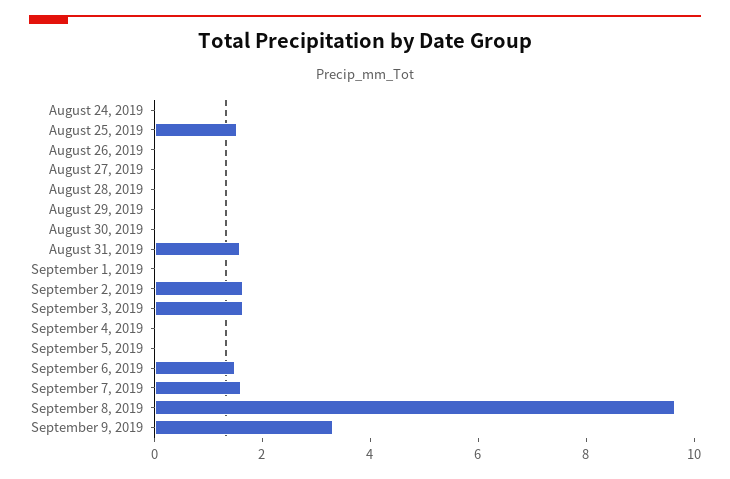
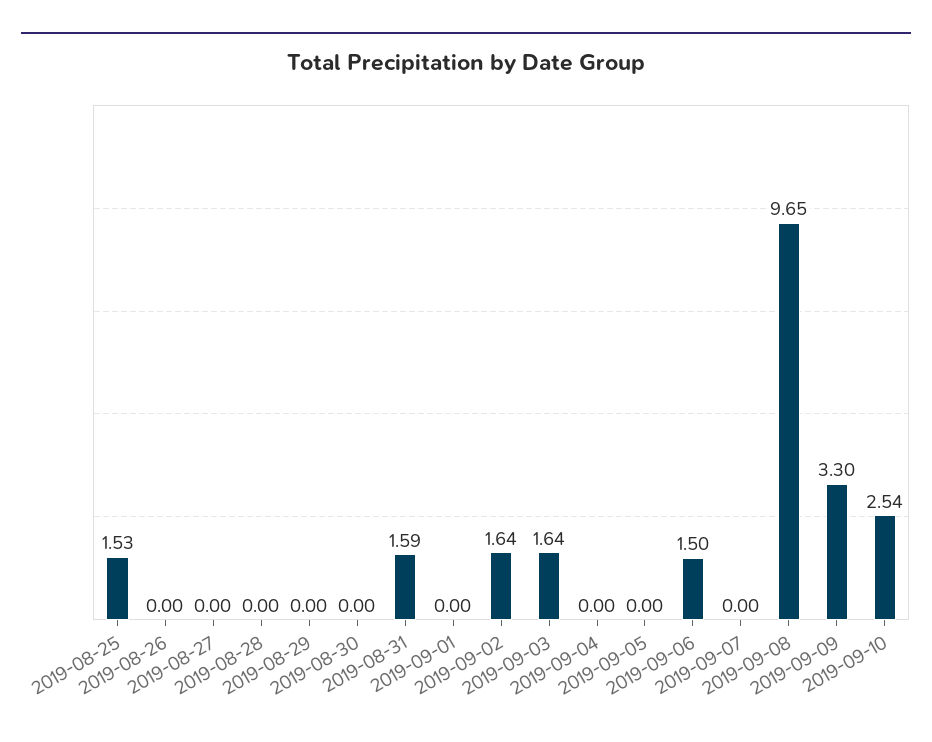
August 24, 2019: 0 -> none
September 7, 2019: 1.5 -> 0
2019-09-10: none -> 2.54

